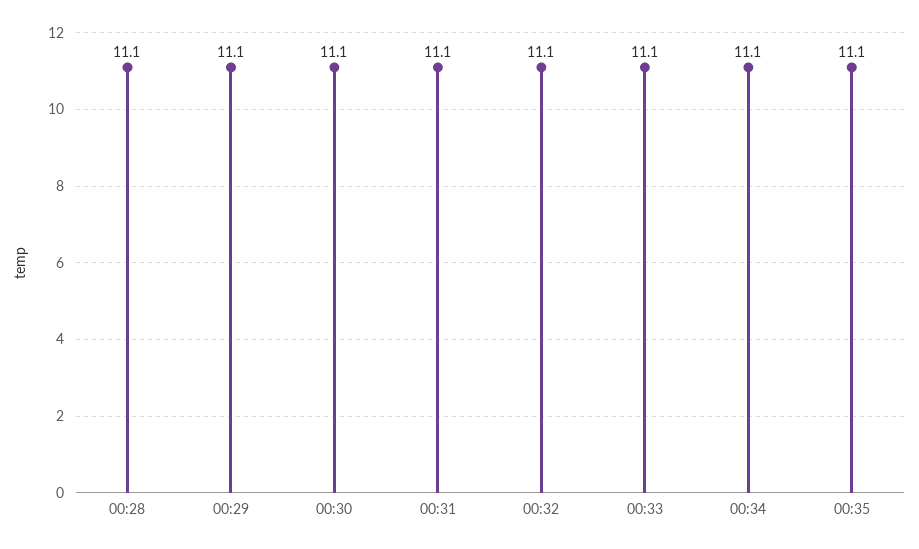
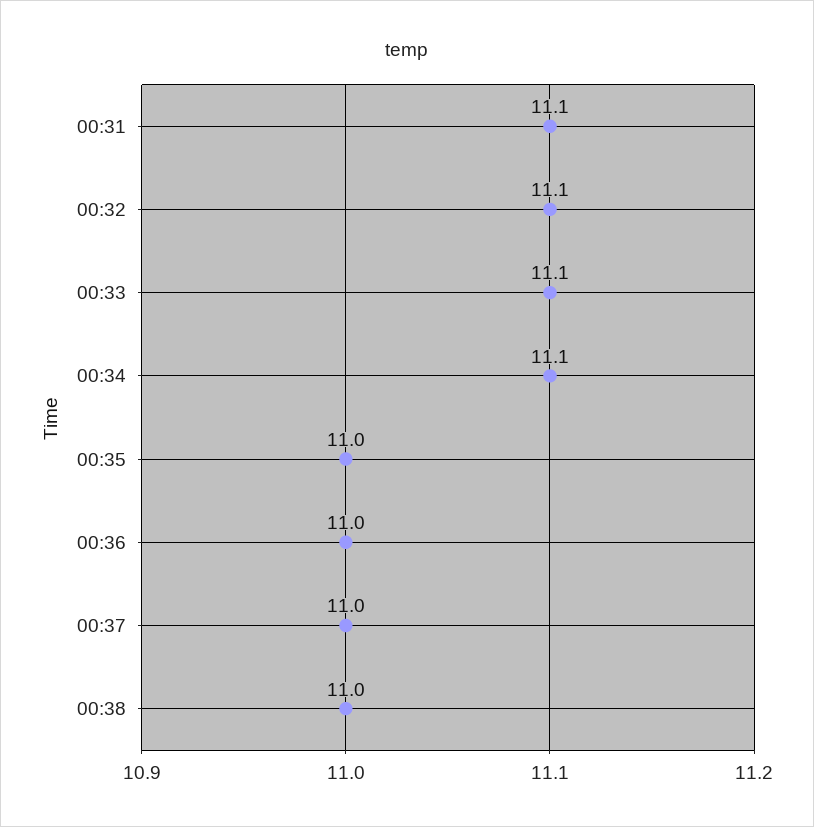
00:28: 11.1 -> none
00:29: 11.1 -> none
00:30: 11.1 -> none
00:35: 11.1 -> 11
00:36: none -> 11
00:37: none -> 11
00:38: none -> 11

